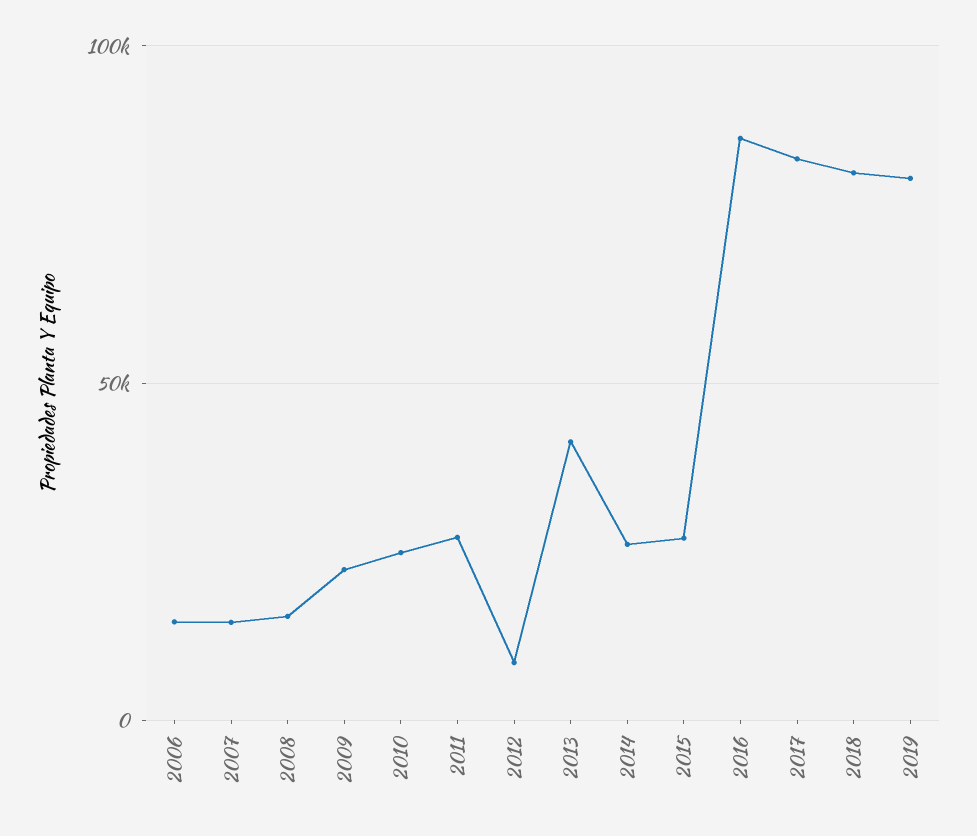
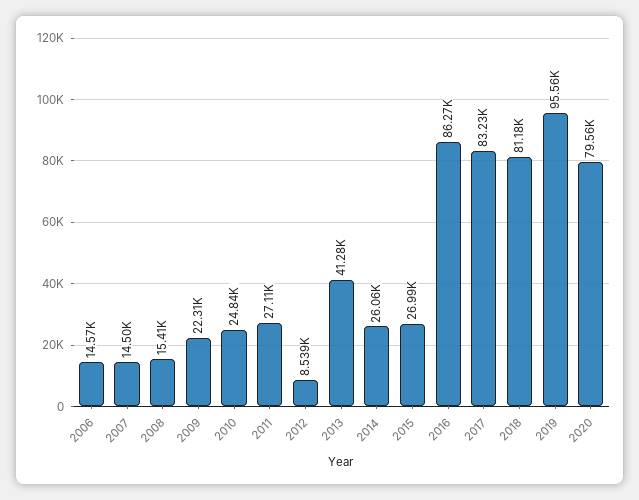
2019: 80000 -> 95560
2020: none -> 79560

